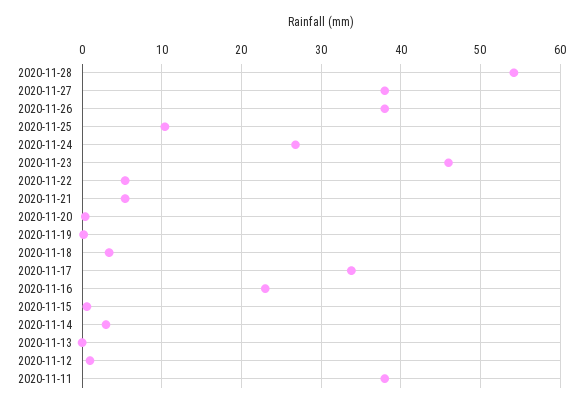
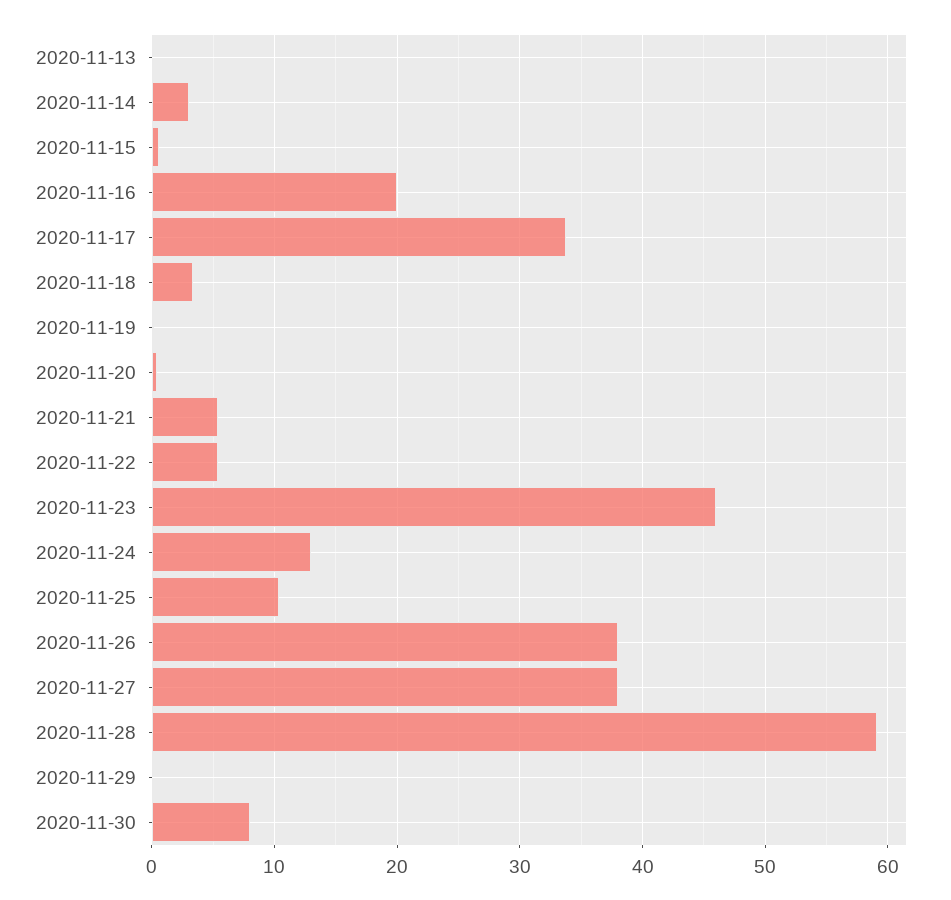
2020-11-28: 54 -> 59
2020-11-24: 27 -> 13
2020-11-16: 23 -> 20
2020-11-12: 1 -> none
2020-11-11: 38 -> none
2020-11-29: none -> 0
2020-11-30: none -> 8

